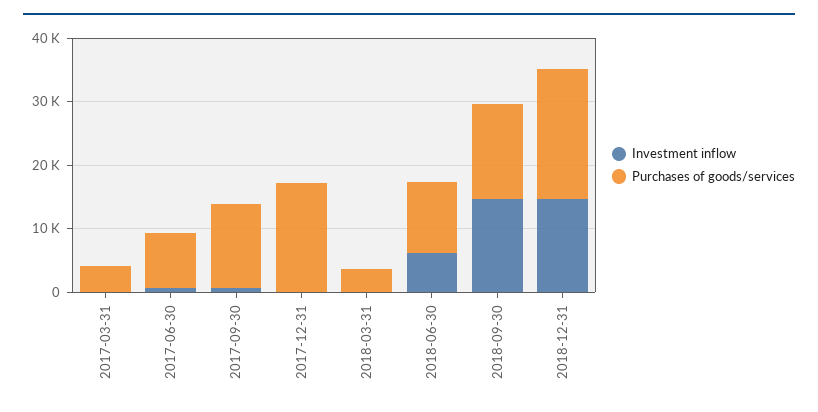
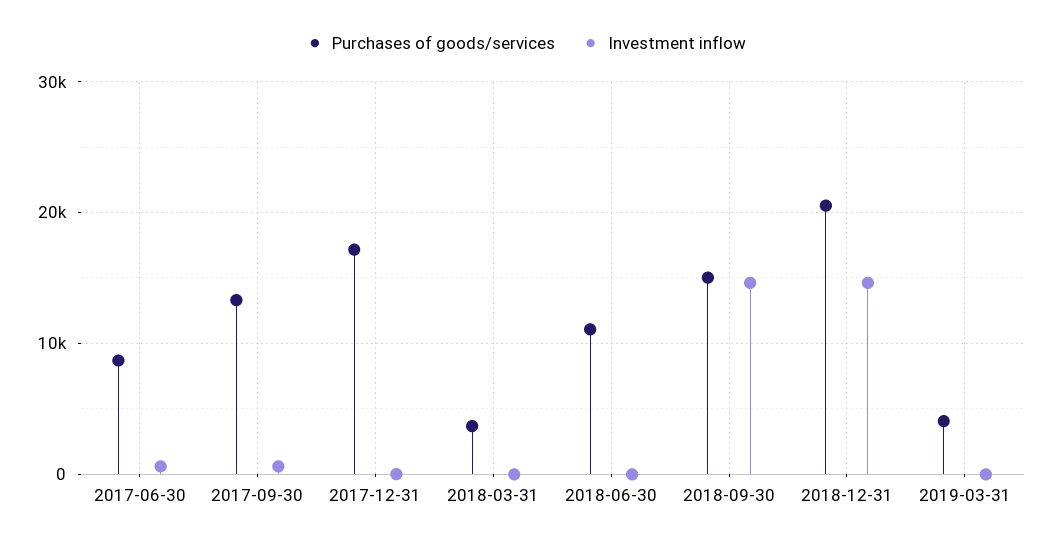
Investment inflow, 2017-03-31: 0 -> none
Purchases of goods/services, 2017-03-31: 4000 -> none
Investment inflow, 2018-06-30: 6000 -> 0
Purchases of goods/services, 2019-03-31: none -> 4000
Investment inflow, 2019-03-31: none -> 0

